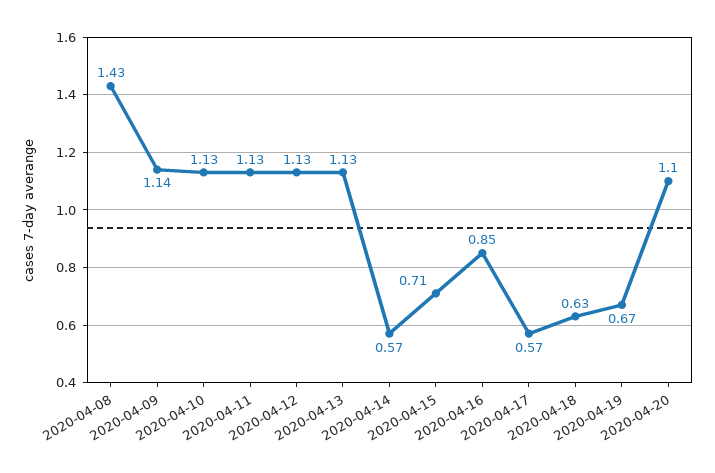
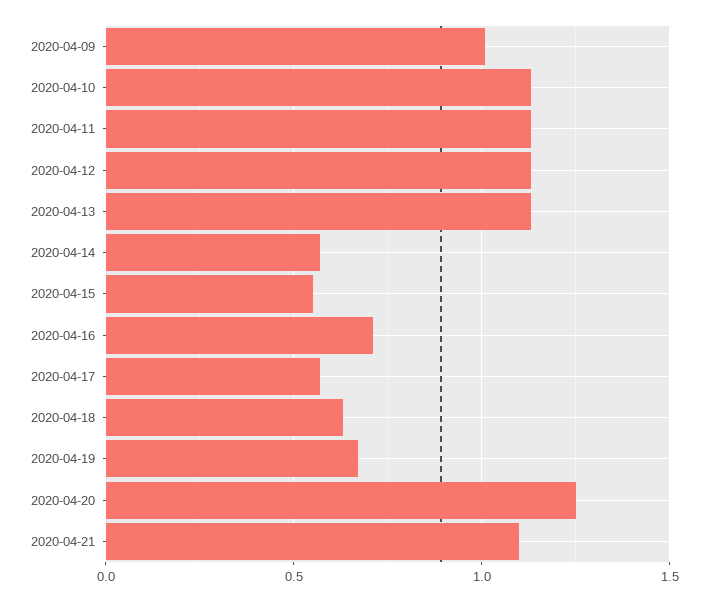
2020-04-08: 1.43 -> none
2020-04-09: 1.14 -> 1
2020-04-15: 0.71 -> 0.55
2020-04-16: 0.85 -> 0.7
2020-04-20: 1.1 -> 1.25
2020-04-21: none -> 1.1

